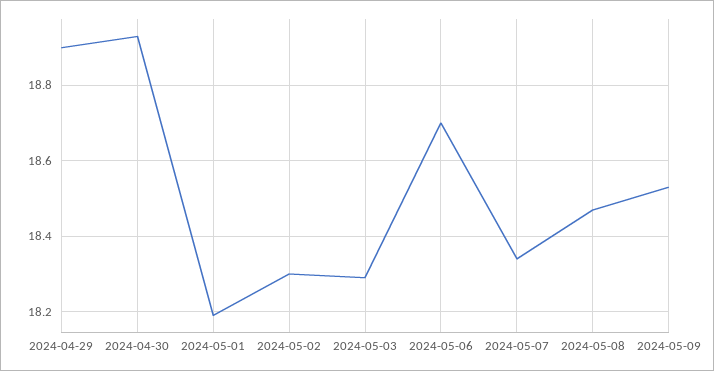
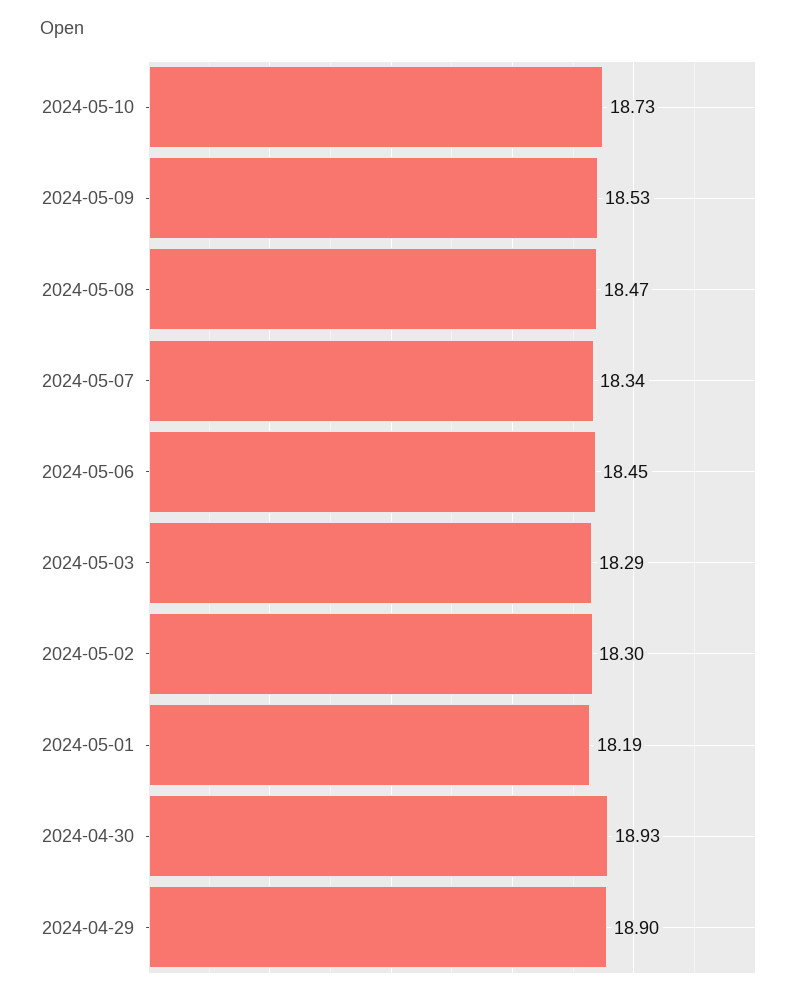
2024-05-06: 18.7 -> 18.45
2024-05-10: none -> 18.73

